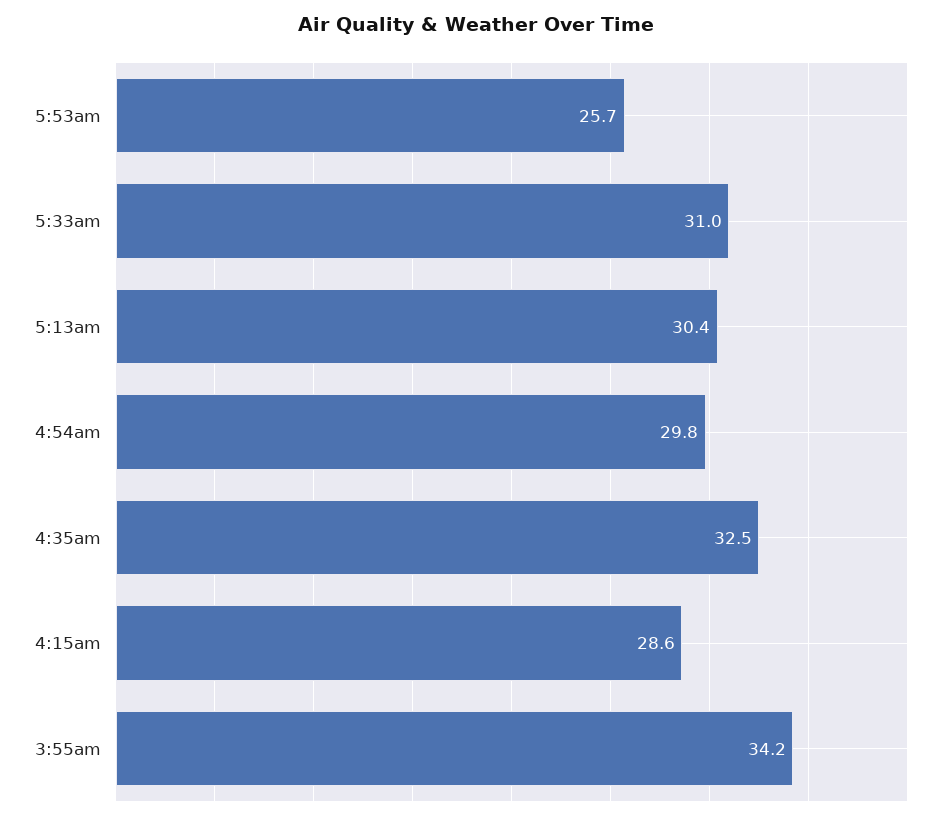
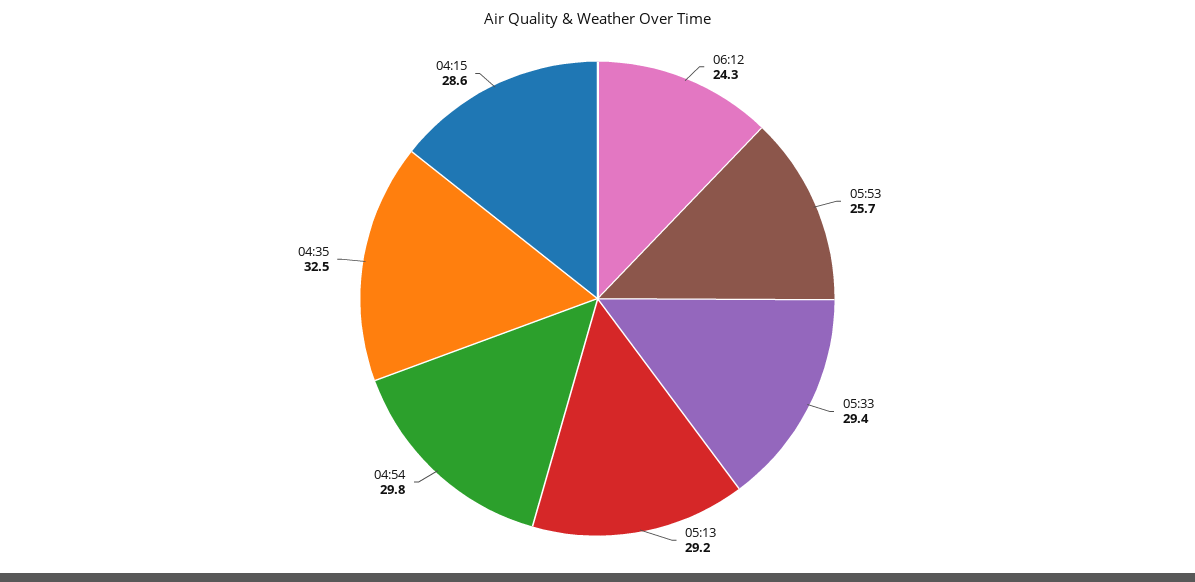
5:33am: 31 -> 29.4
5:13am: 30.4 -> 29.2
3:55am: 34.2 -> none
06:12: none -> 24.3

